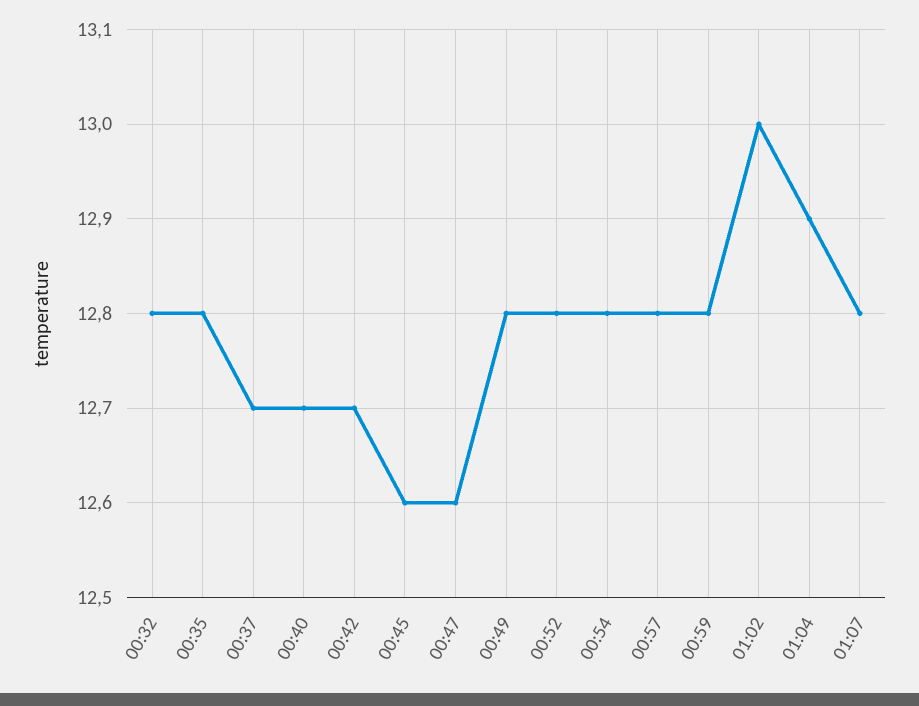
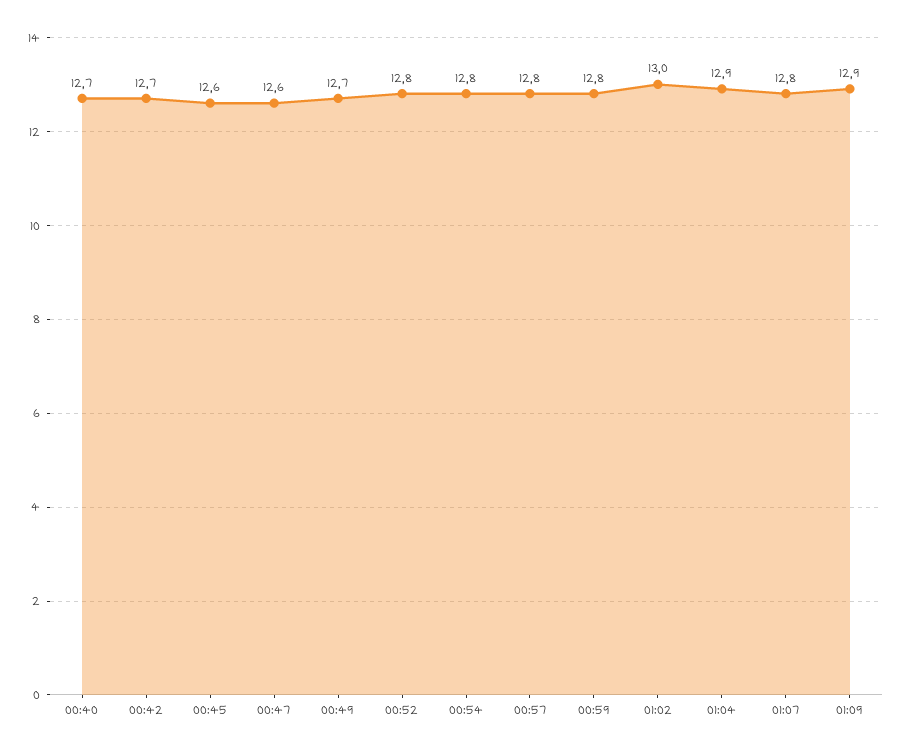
00:32: 12.8 -> none
00:35: 12.8 -> none
00:37: 12.7 -> none
00:49: 12.8 -> 12.7
01:09: none -> 12.9

